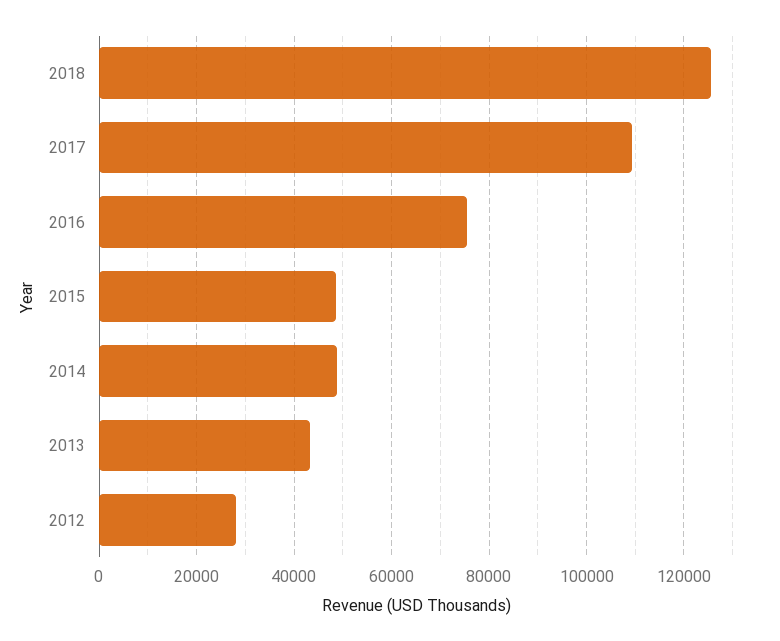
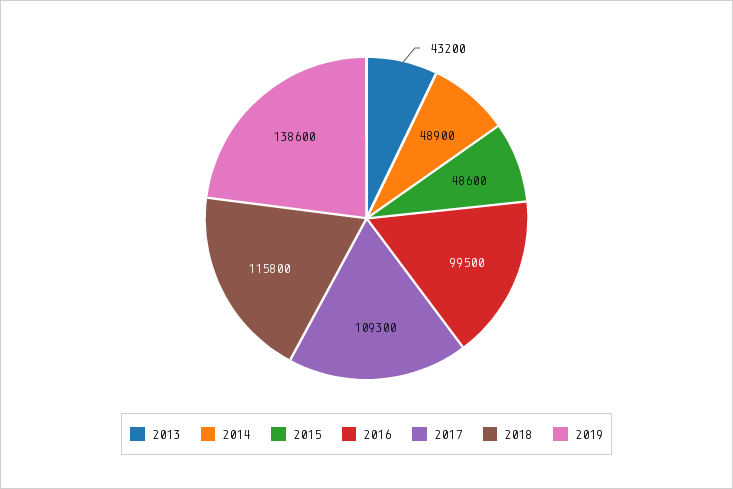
2018: 126000 -> 115800
2016: 76000 -> 99500
2012: 28000 -> none
2019: none -> 138600

